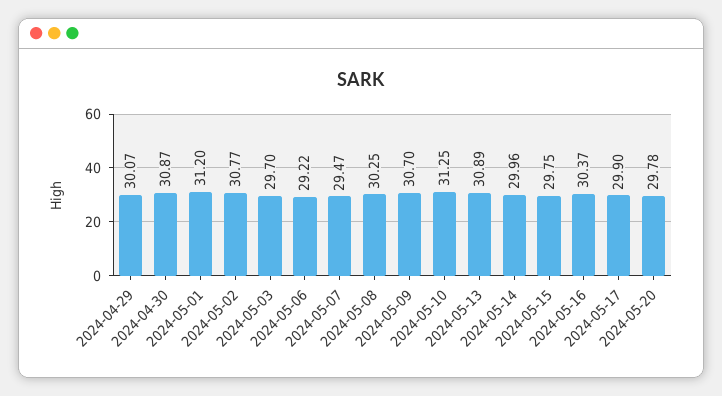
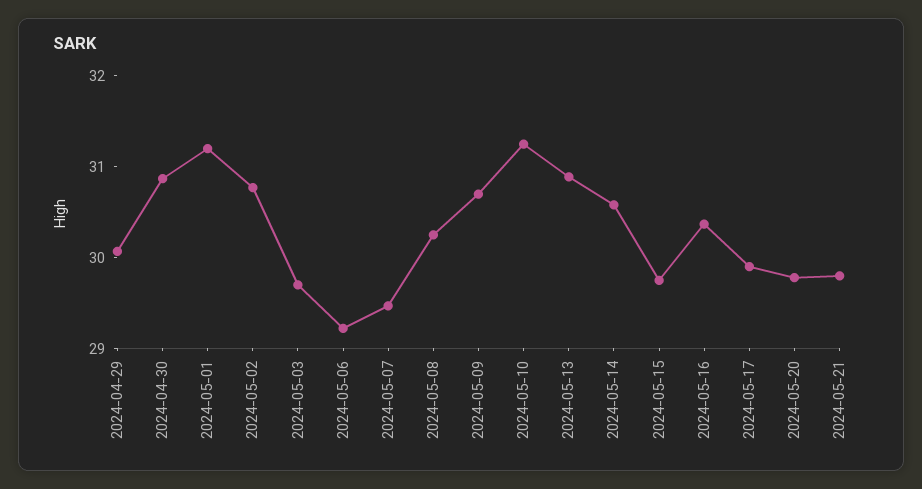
2024-05-14: 29.96 -> 30.6
2024-05-21: none -> 29.8

